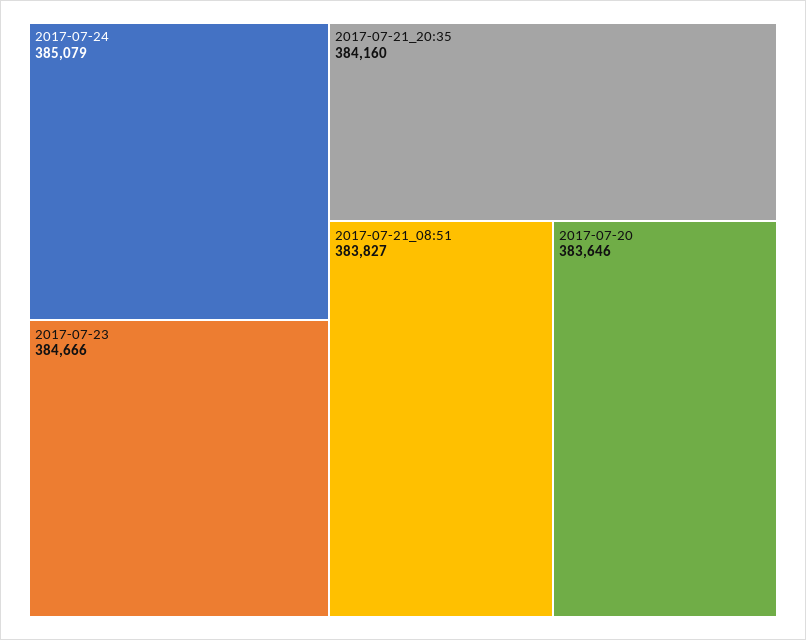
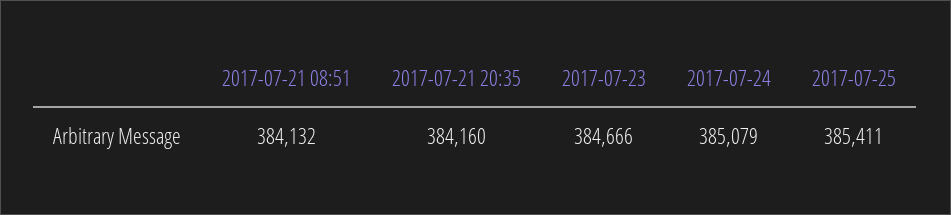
2017-07-21_08:51: 383827 -> 384132
2017-07-20: 383646 -> none
2017-07-25: none -> 385411

